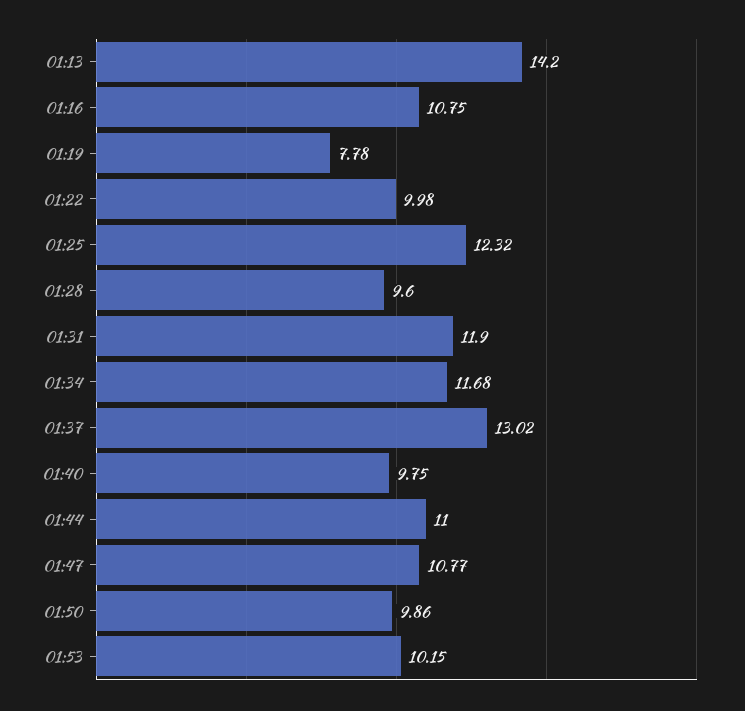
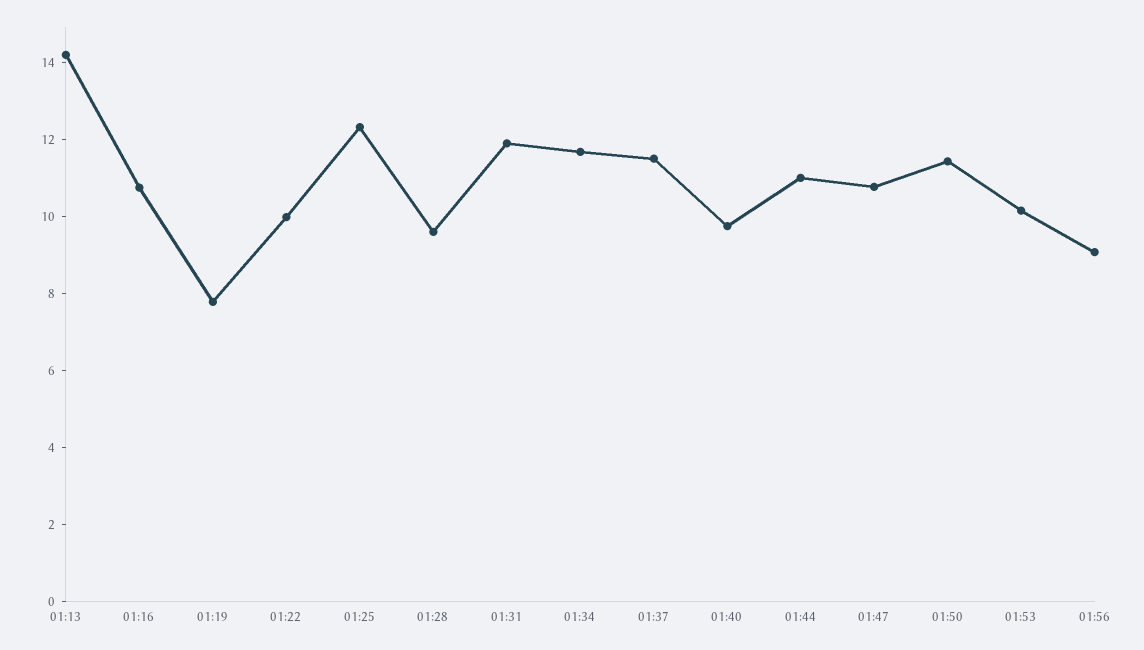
01:37: 13.02 -> 11.5
01:50: 9.86 -> 11.5
01:56: none -> 9

